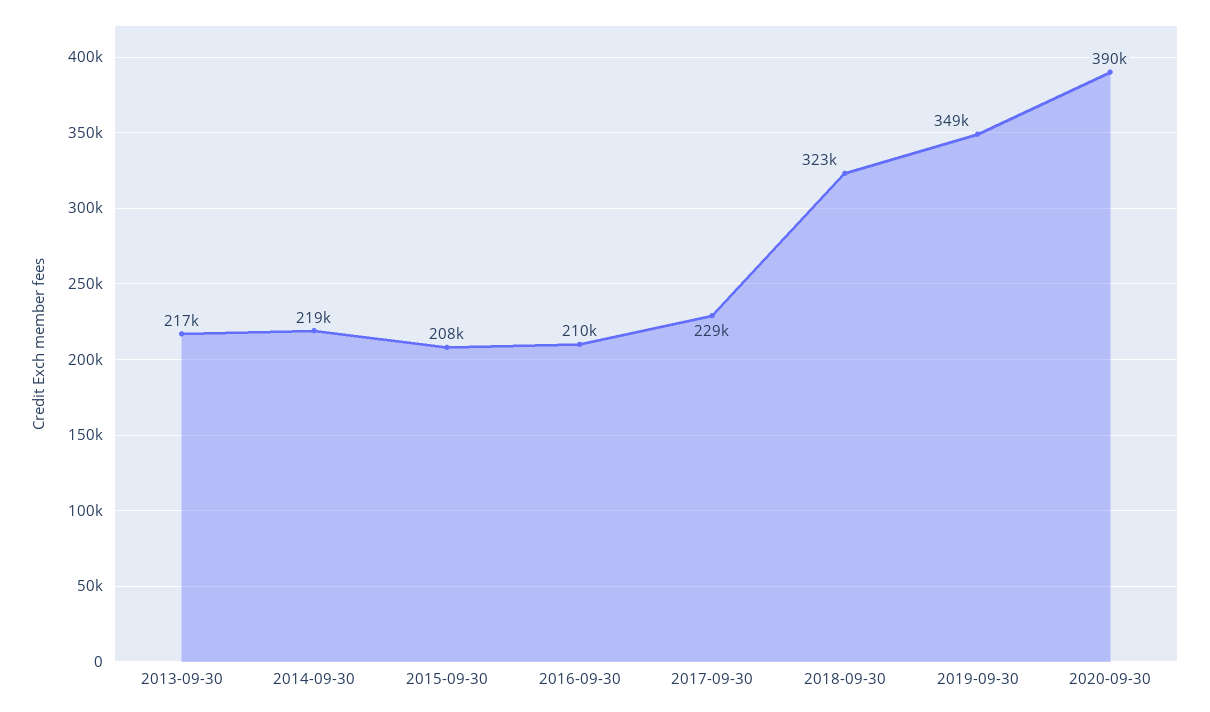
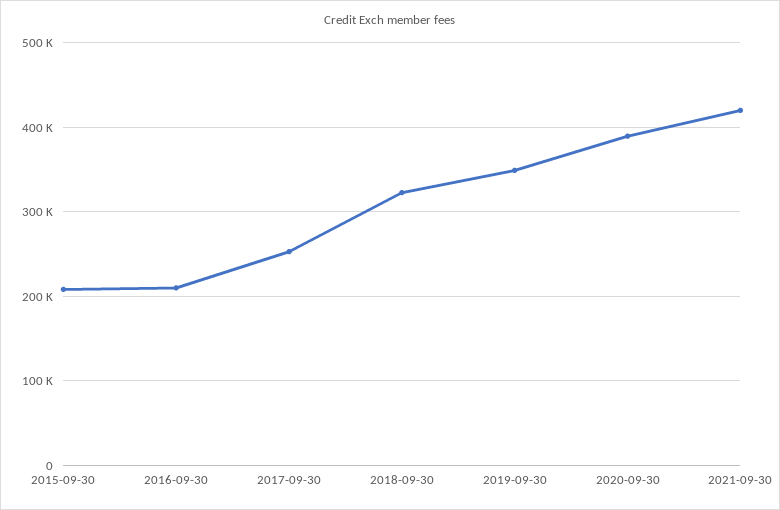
2013-09-30: 217000 -> none
2014-09-30: 219000 -> none
2017-09-30: 229000 -> 250000
2021-09-30: none -> 420000

